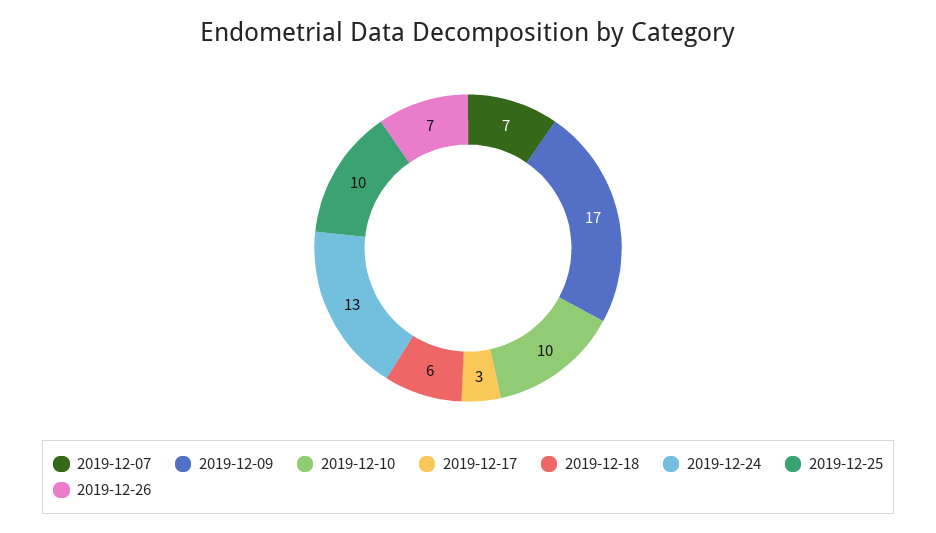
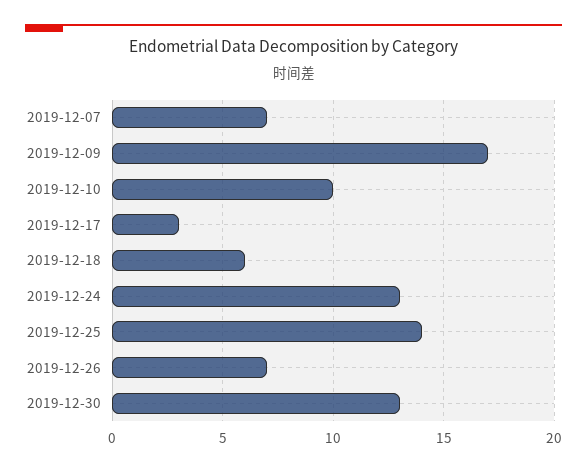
2019-12-25: 10 -> 14
2019-12-30: none -> 13

